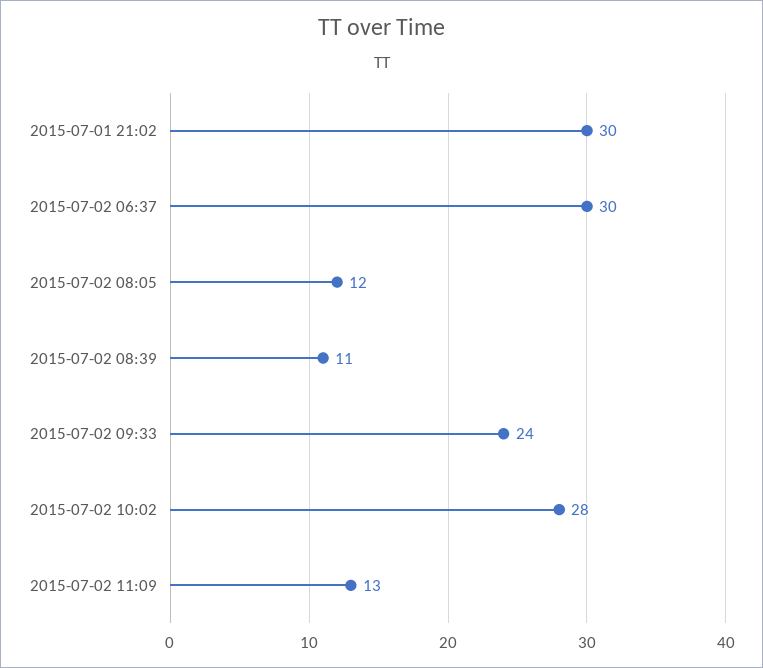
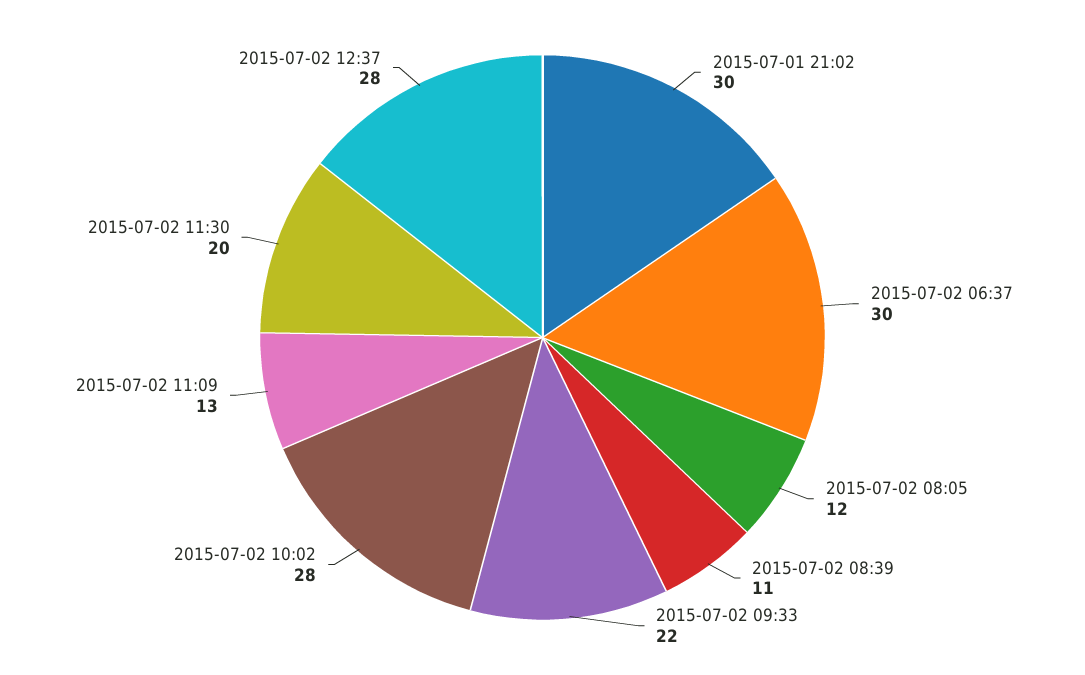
2015-07-02 09:33: 24 -> 22
2015-07-02 11:30: none -> 20
2015-07-02 12:37: none -> 28

